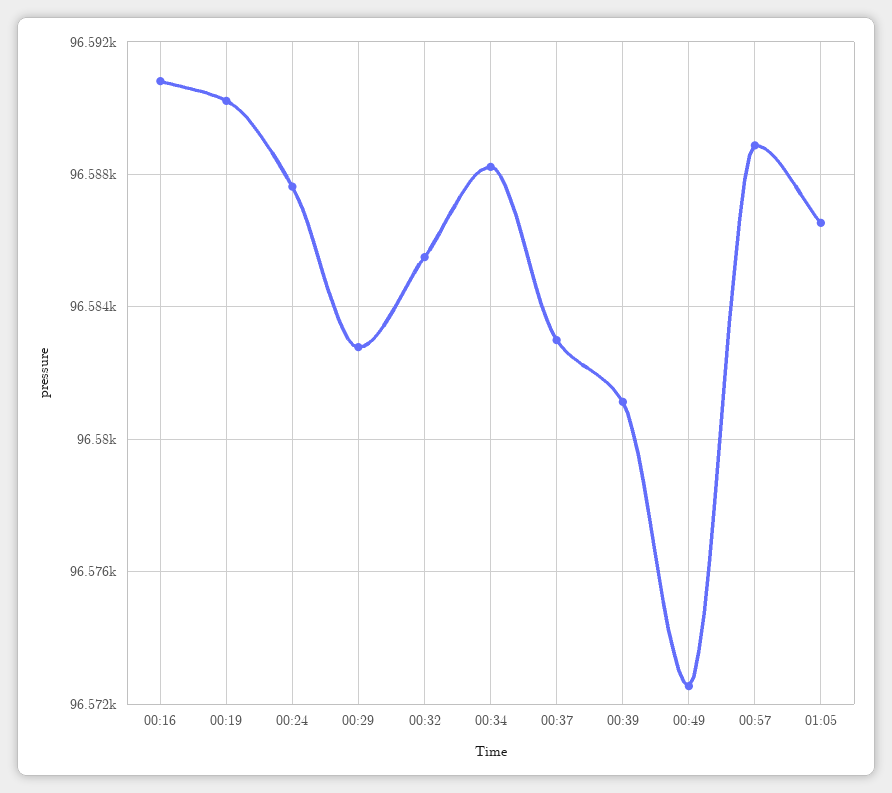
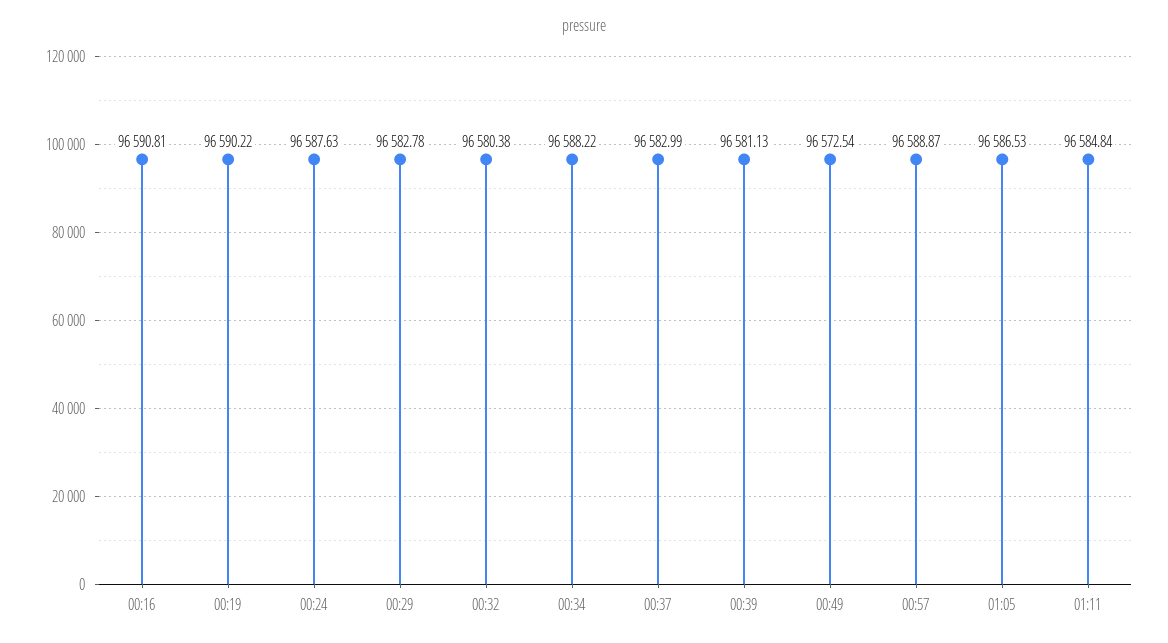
00:32: 96585.5 -> 96580.38
01:11: none -> 96584.84

